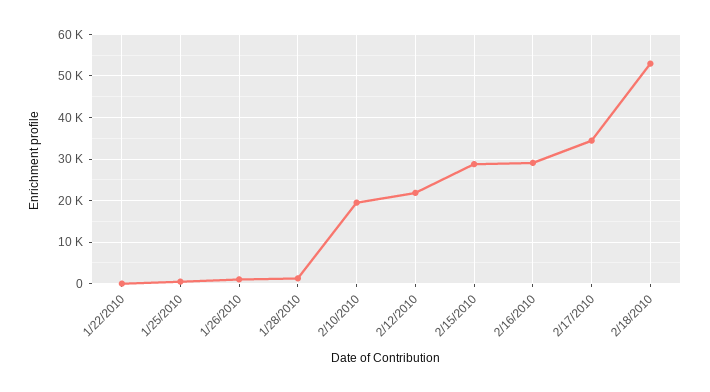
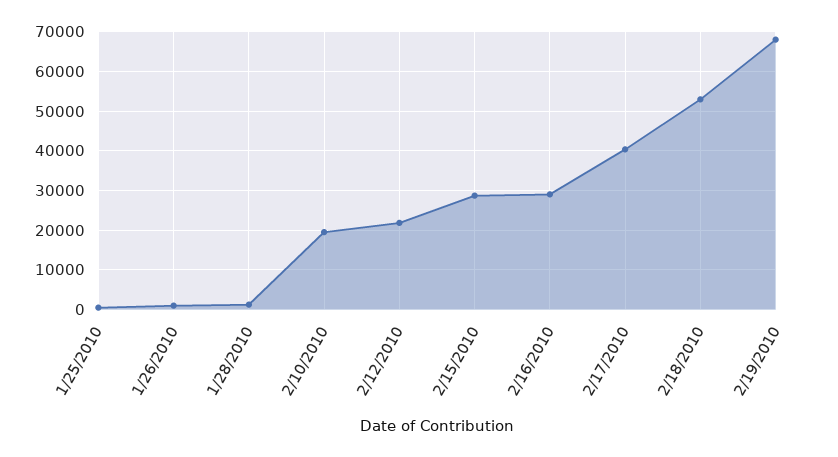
1/22/2010: 0 -> none
2/17/2010: 34000 -> 40000
2/19/2010: none -> 68000

